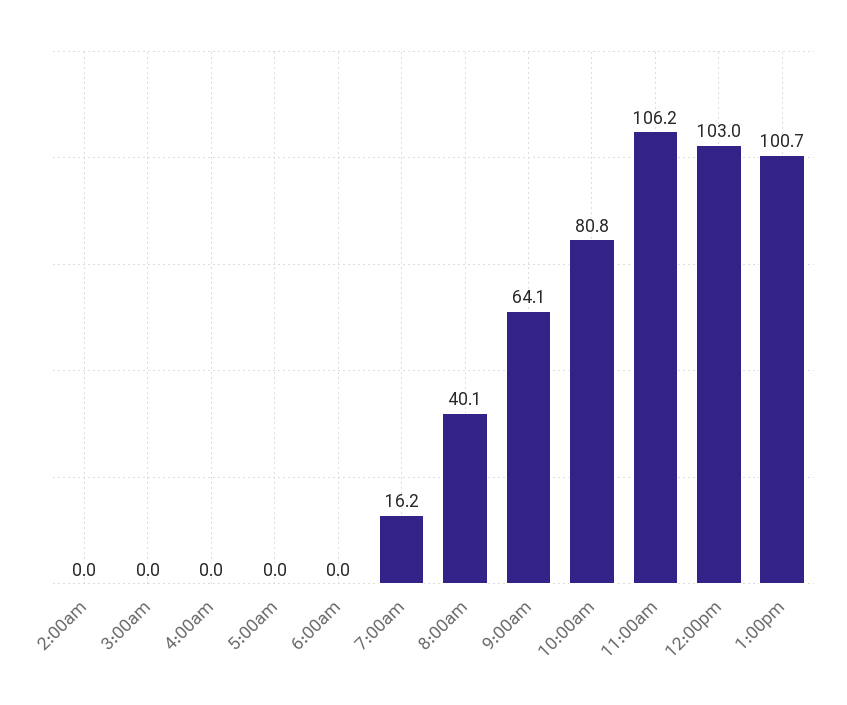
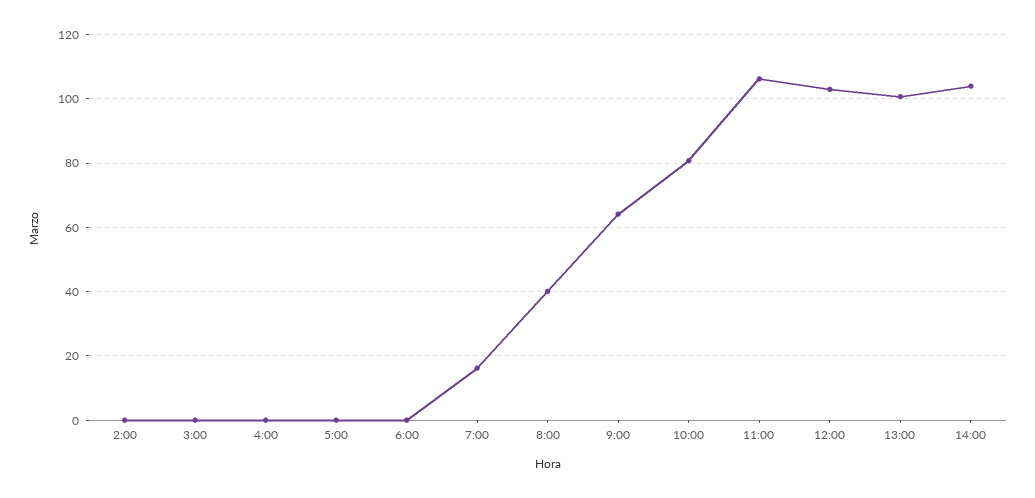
14:00: none -> 104

